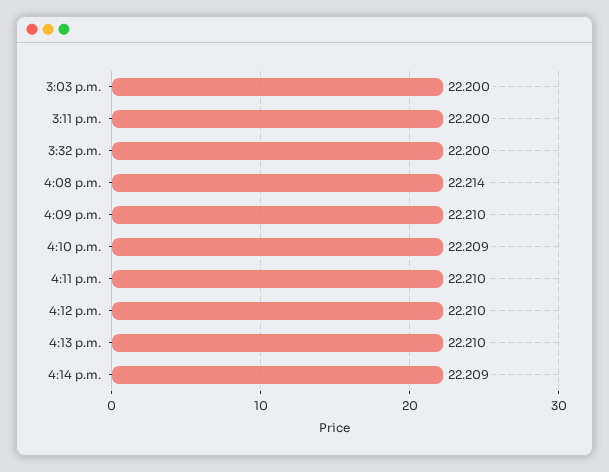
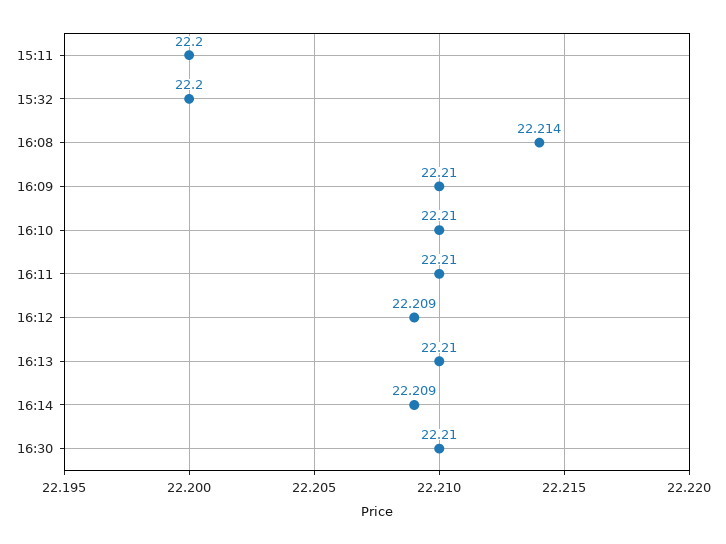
3:03 p.m.: 22.2 -> none
4:10 p.m.: 22.209 -> 22.21
4:12 p.m.: 22.21 -> 22.209
16:30: none -> 22.21

